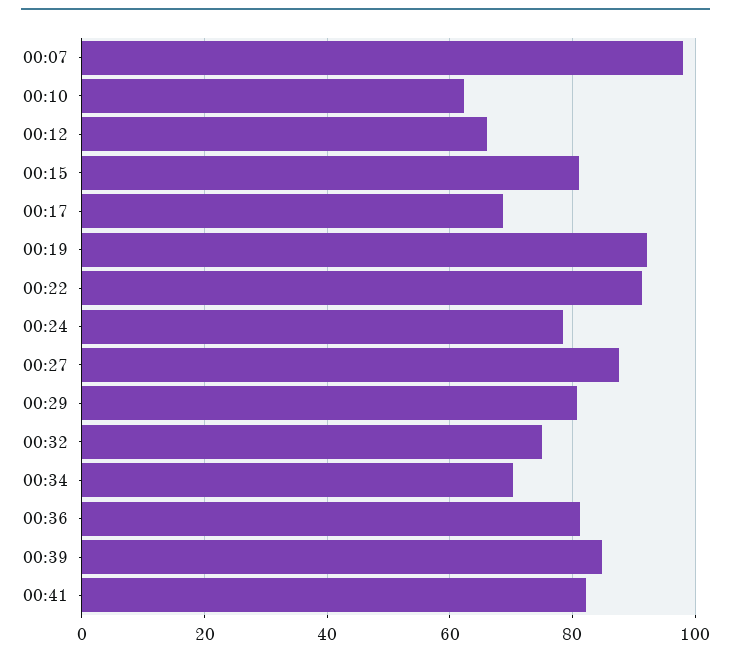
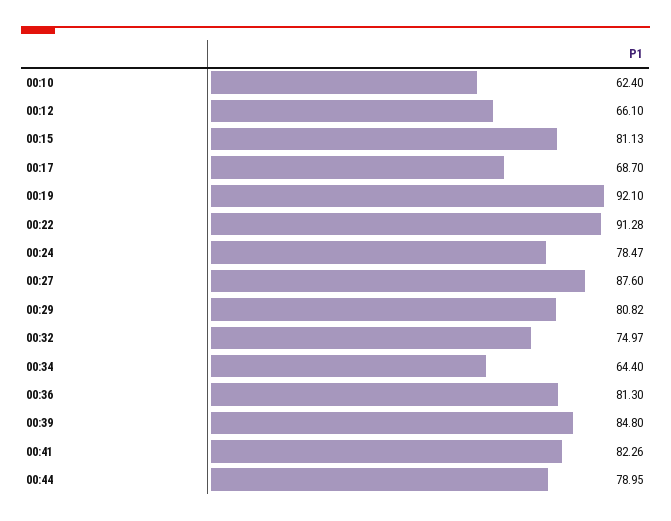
00:07: 98 -> none
00:34: 70 -> 64.4
00:44: none -> 78.95

